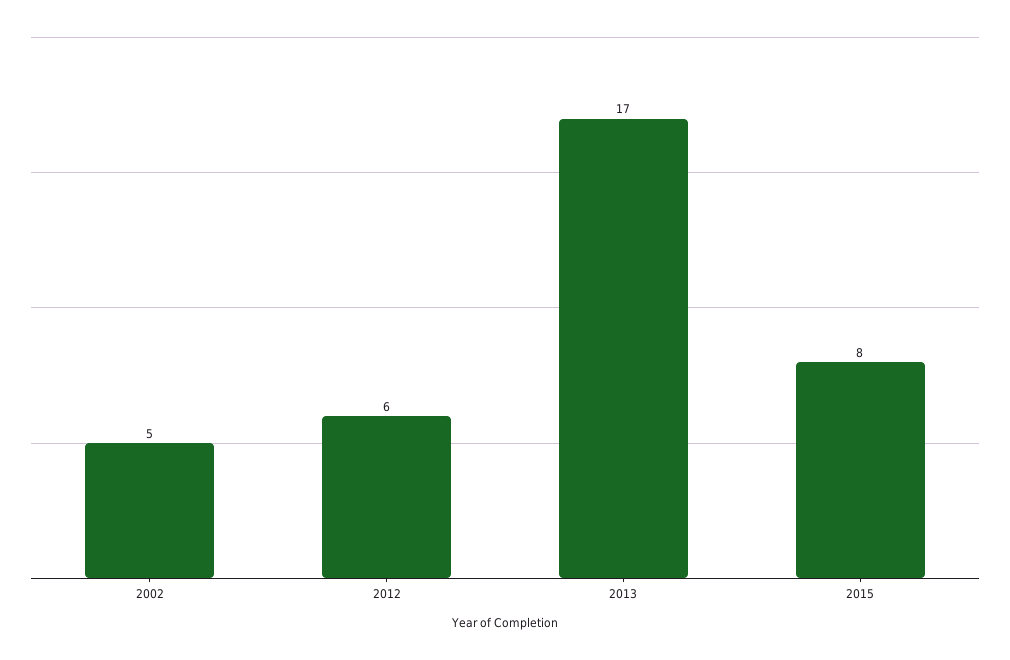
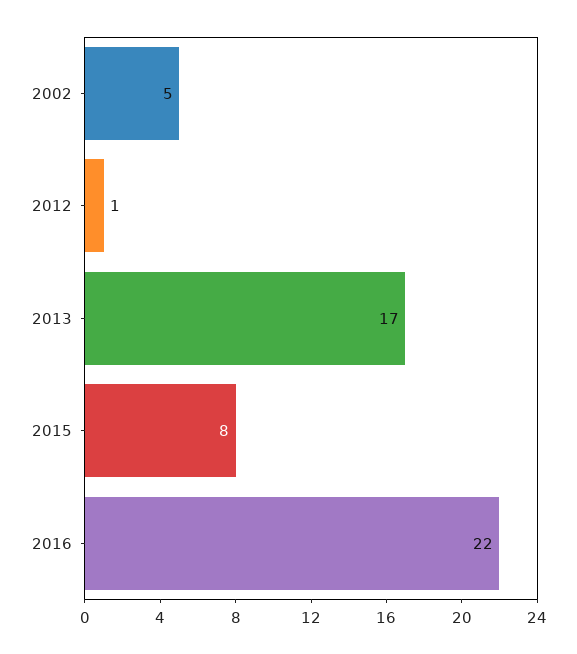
2012: 6 -> 1
2016: none -> 22

